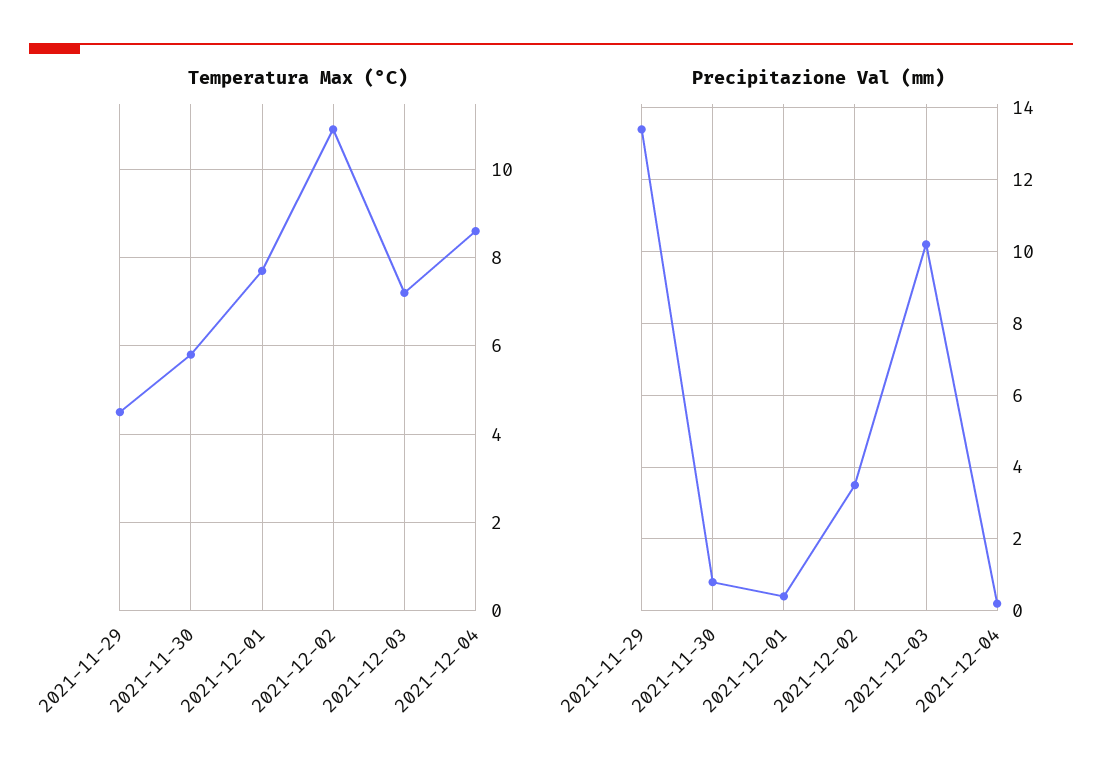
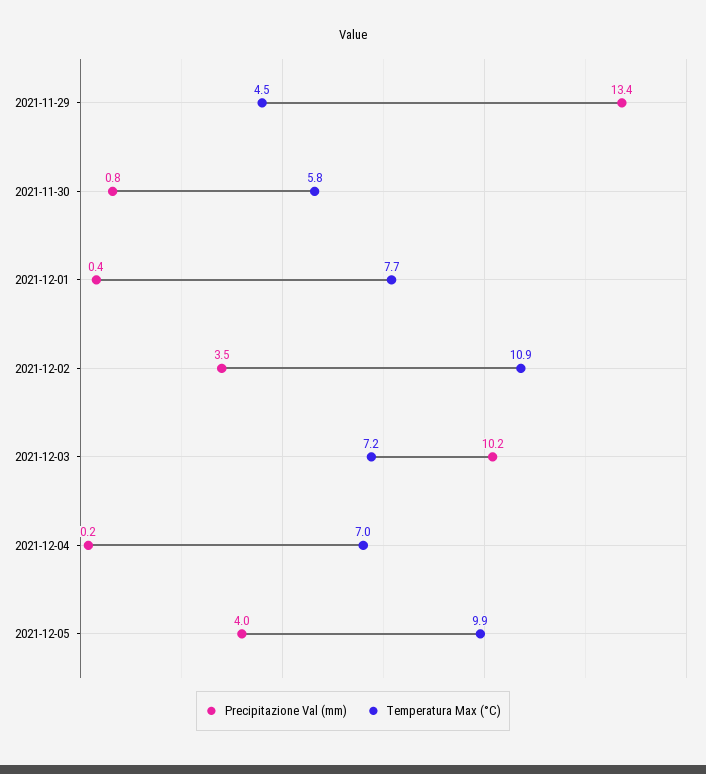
Temperatura Max (°C), 2021-12-04: 8.5 -> 7
Precipitazione Val (mm), 2021-12-05: none -> 4
Temperatura Max (°C), 2021-12-05: none -> 9.9

